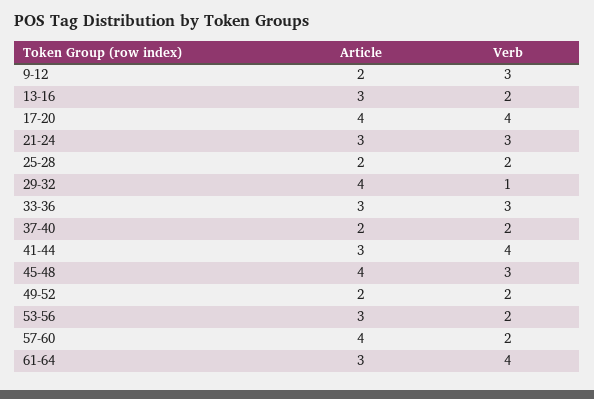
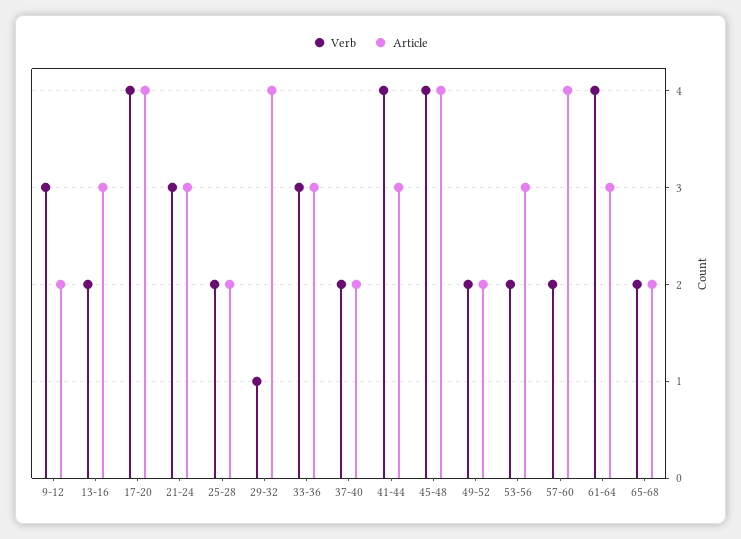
Verb, 45-48: 3 -> 4
Verb, 65-68: none -> 2
Article, 65-68: none -> 2

